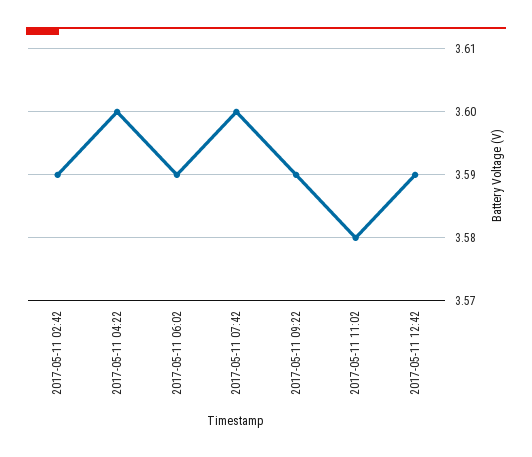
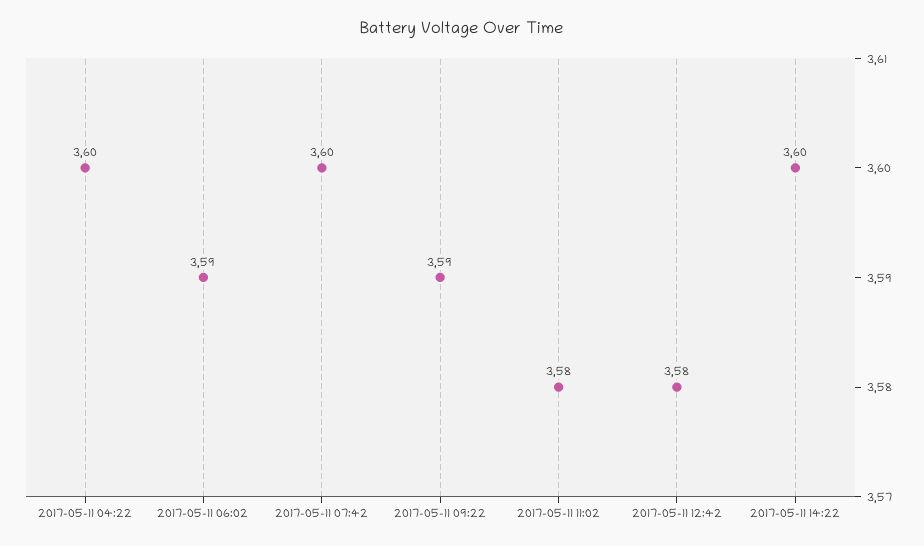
2017-05-11 02:42: 3.59 -> none
2017-05-11 12:42: 3.59 -> 3.58
2017-05-11 14:22: none -> 3.6

